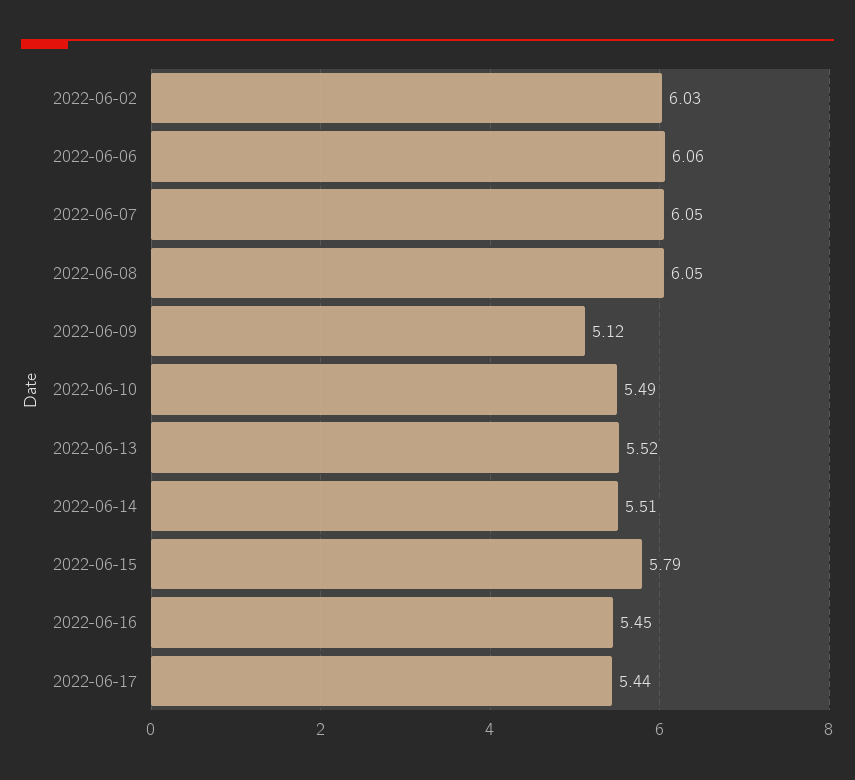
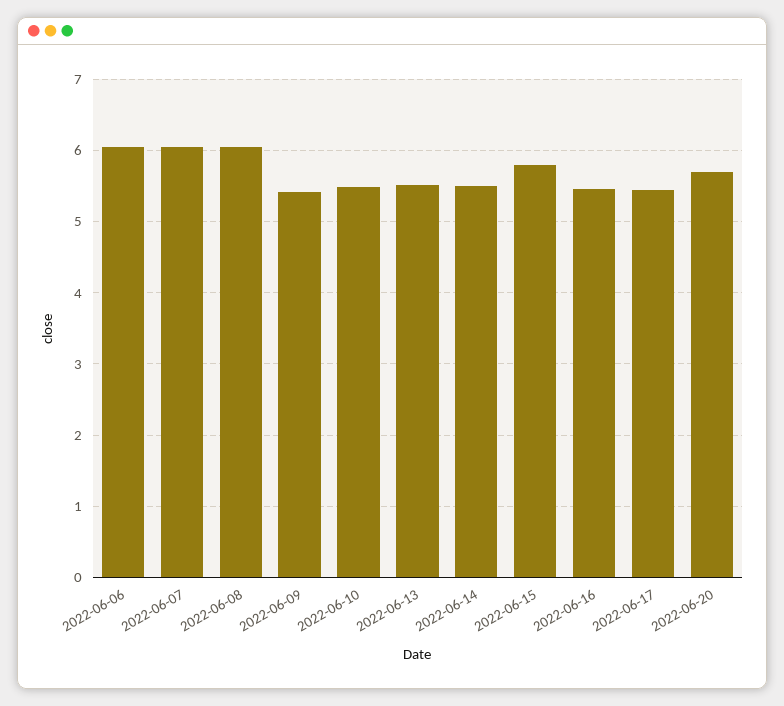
2022-06-02: 6.03 -> none
2022-06-09: 5.12 -> 5.4
2022-06-20: none -> 5.7

